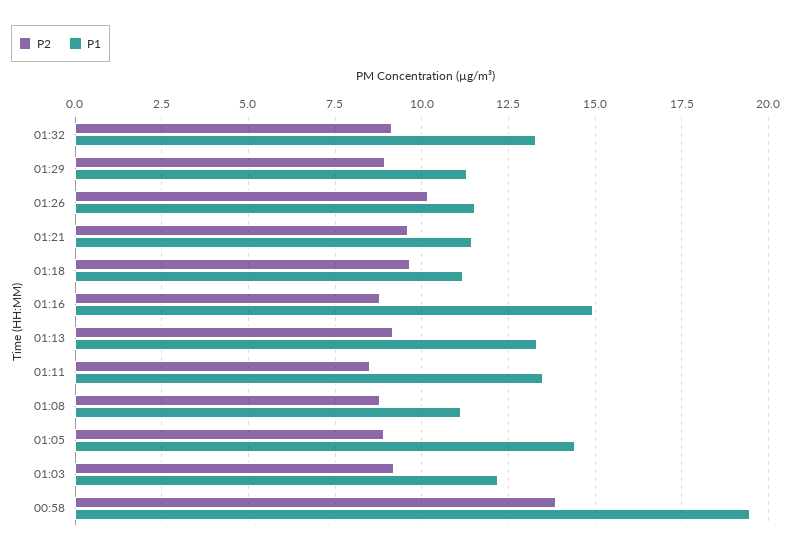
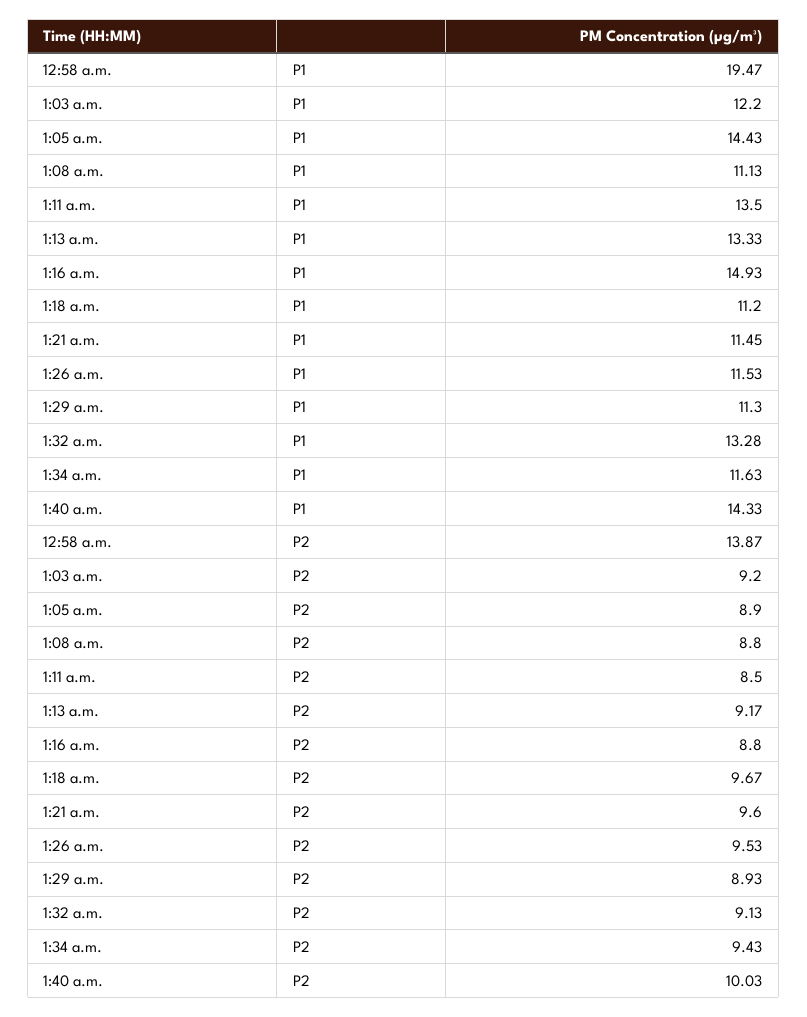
P2, 01:26: 10.25 -> 9.53
P1, 1:34 a.m.: none -> 11.63
P1, 1:40 a.m.: none -> 14.33
P2, 1:34 a.m.: none -> 9.43
P2, 1:40 a.m.: none -> 10.03

